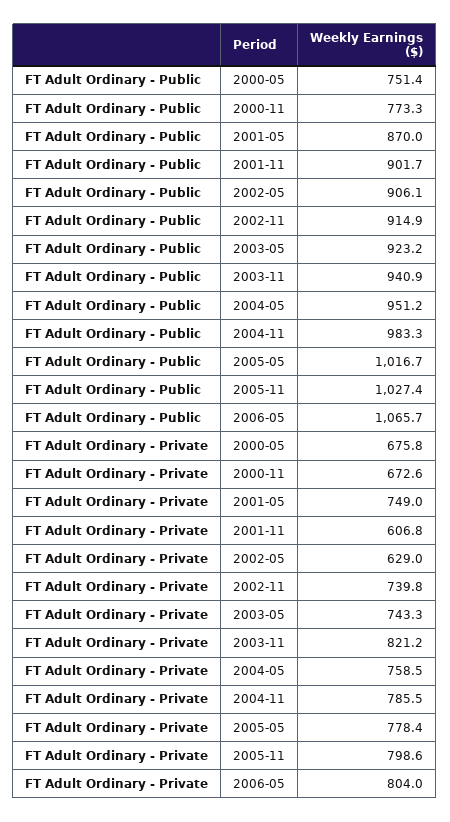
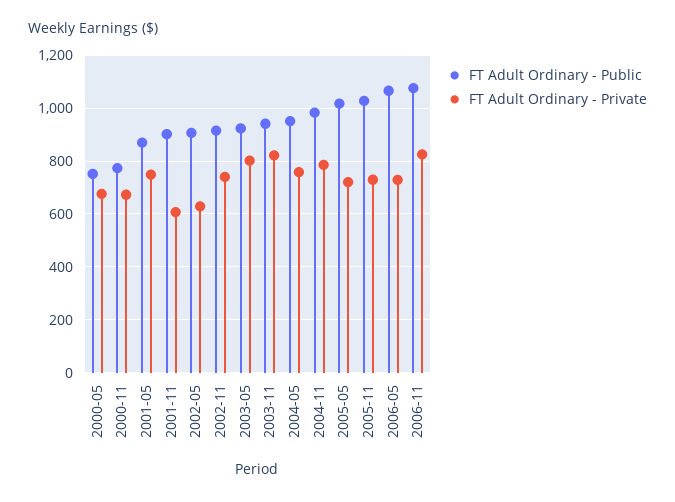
FT Adult Ordinary - Private, 2003-05: 743.3 -> 800
FT Adult Ordinary - Private, 2005-05: 778.4 -> 725
FT Adult Ordinary - Private, 2005-11: 798.6 -> 725
FT Adult Ordinary - Private, 2006-05: 804 -> 725
FT Adult Ordinary - Public, 2006-11: none -> 1075
FT Adult Ordinary - Private, 2006-11: none -> 825

